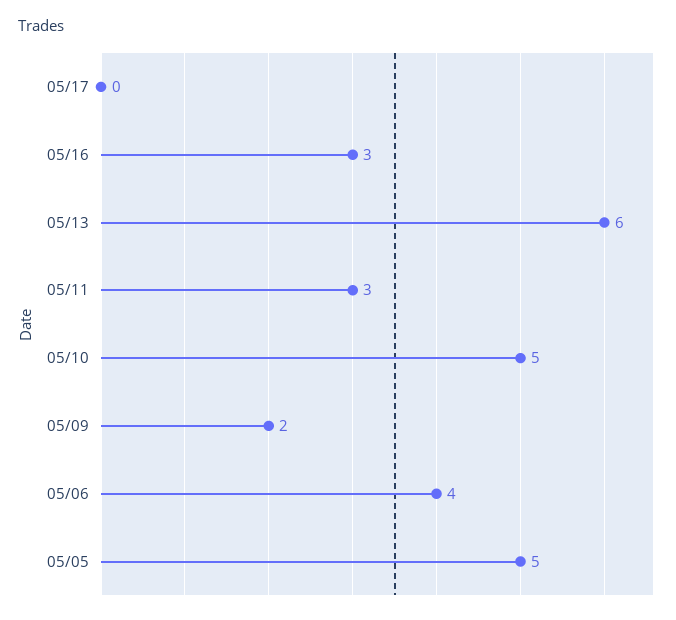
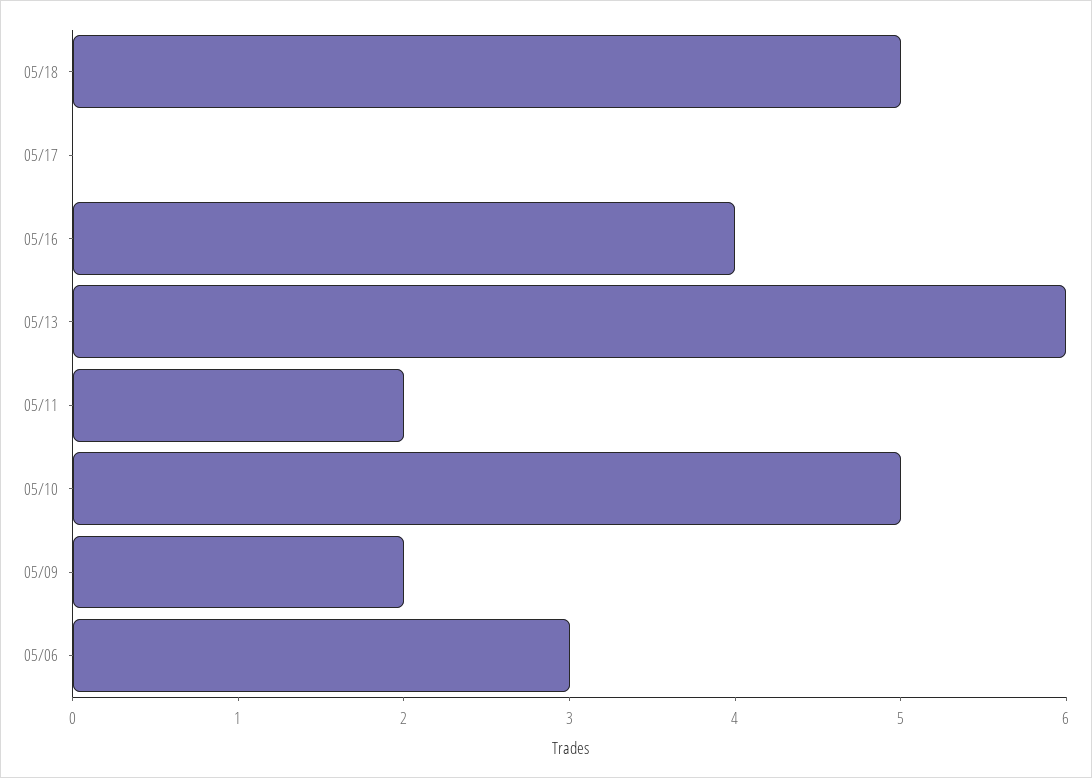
05/16: 3 -> 4
05/11: 3 -> 2
05/06: 4 -> 3
05/05: 5 -> none
05/18: none -> 5

